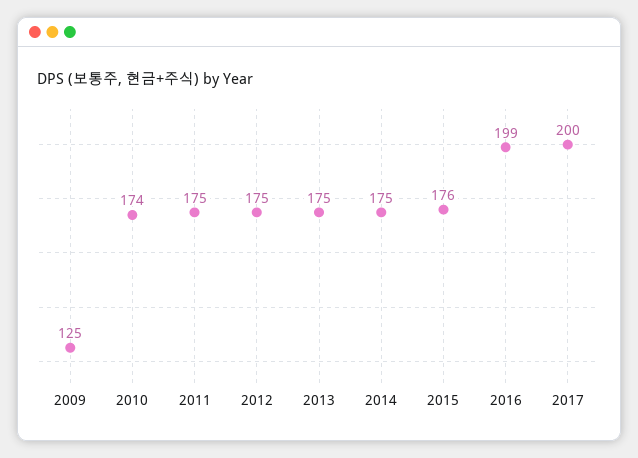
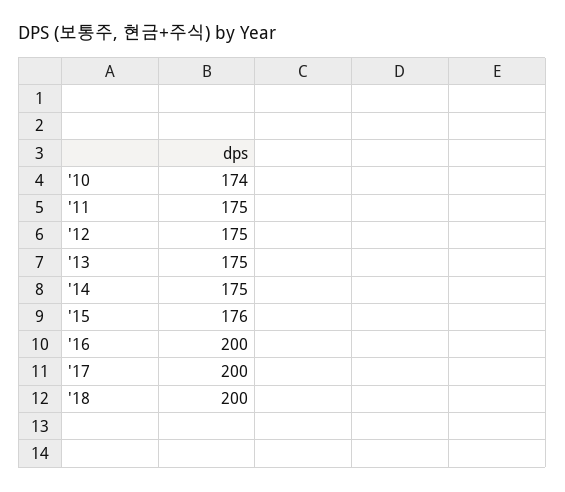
2009: 125 -> none
2016: 199 -> 200
'18: none -> 200

